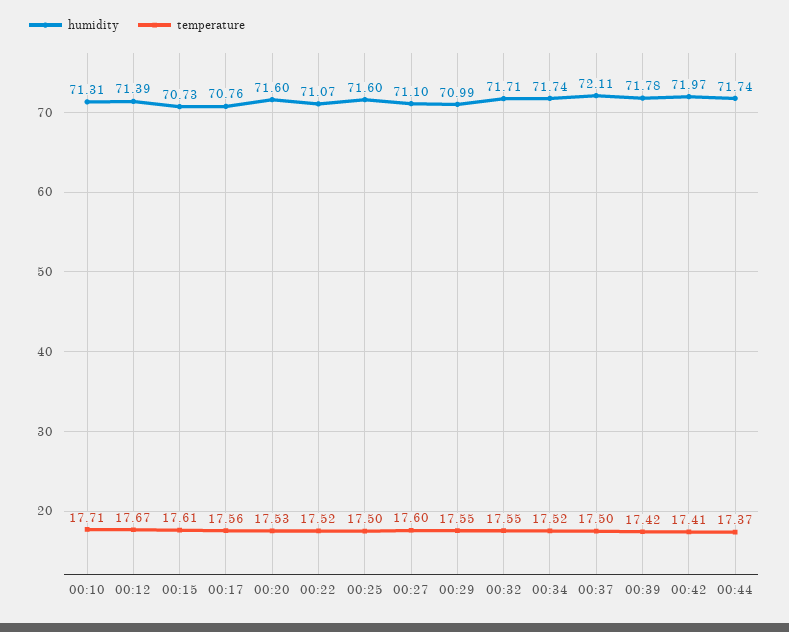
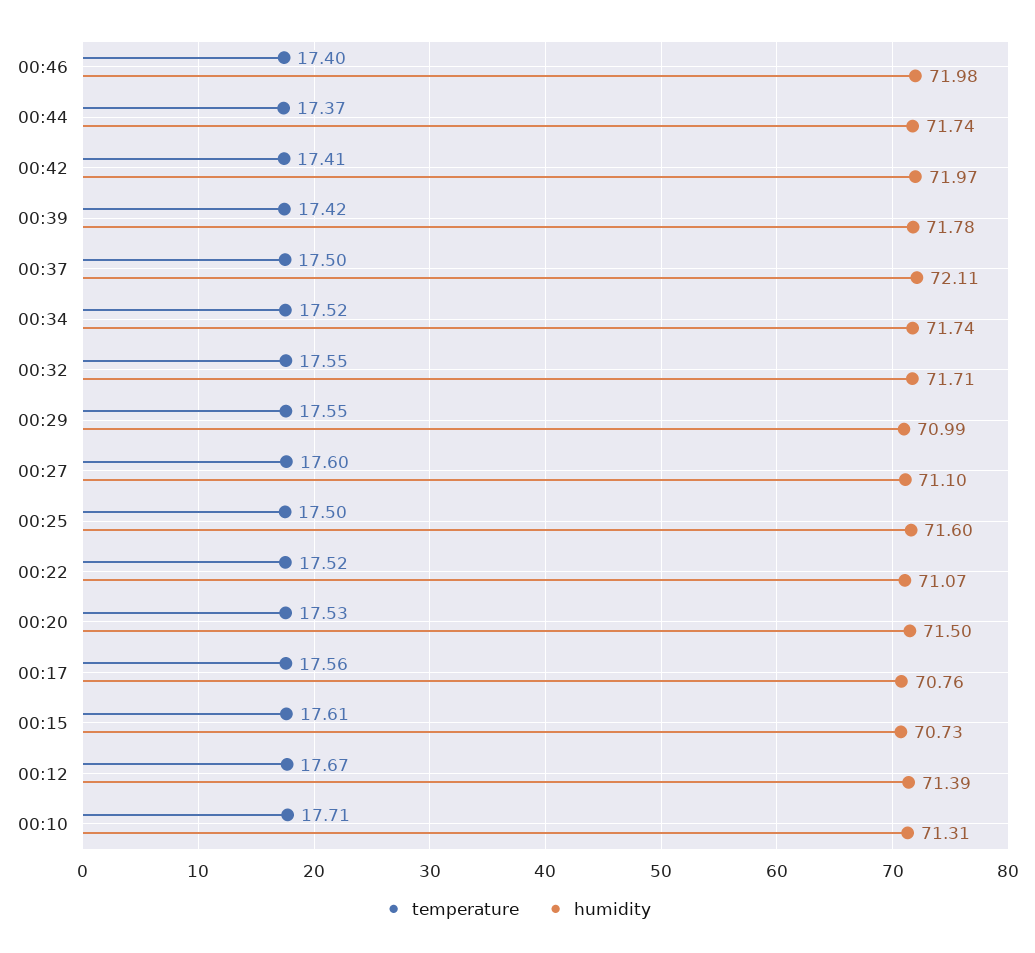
humidity, 00:20: 71.6 -> 71.5
temperature, 00:46: none -> 17.4
humidity, 00:46: none -> 71.98

